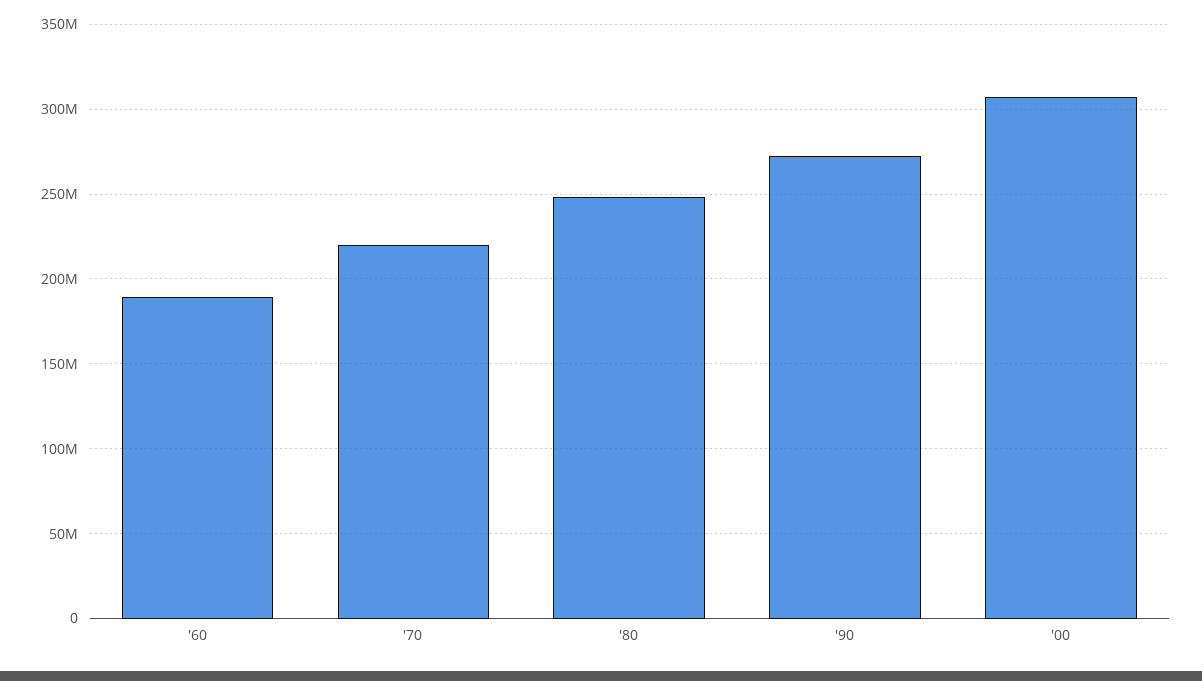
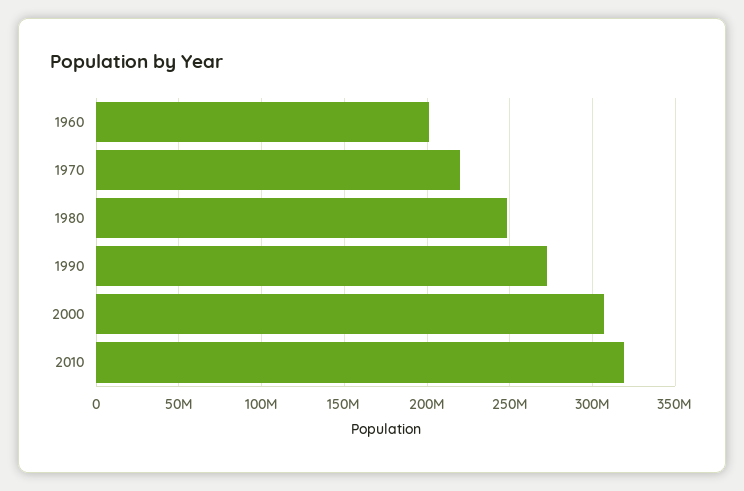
'60: 190000000 -> 200000000
2010: none -> 320000000

